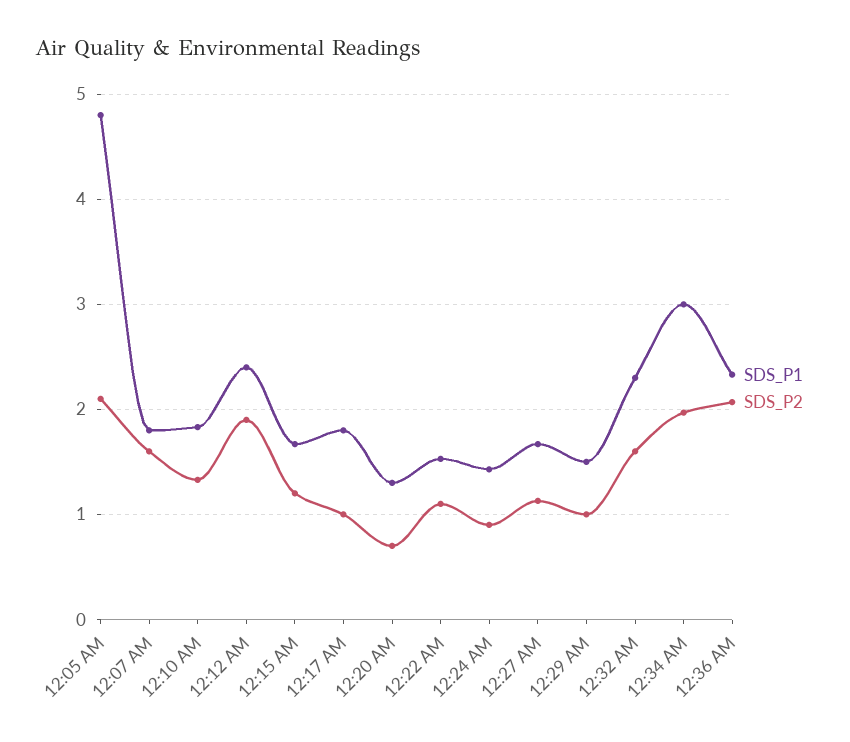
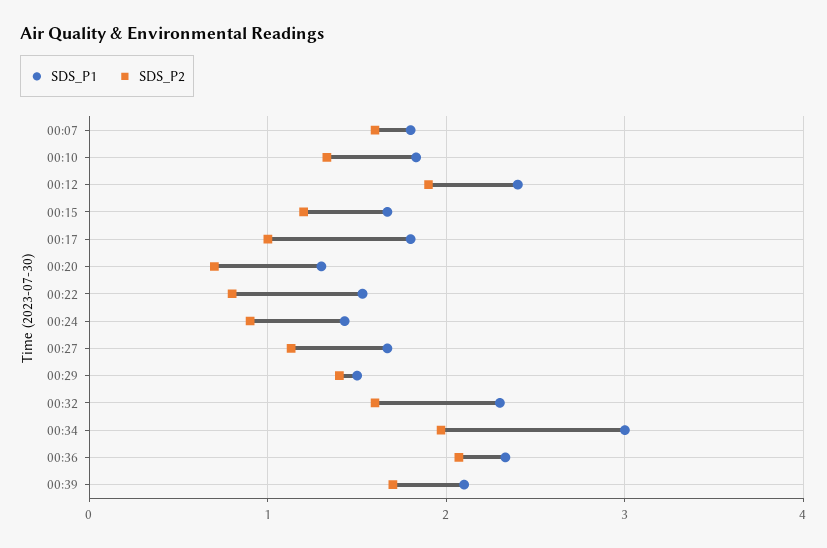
SDS_P1, 12:05 AM: 4.8 -> none
SDS_P2, 12:05 AM: 2.1 -> none
SDS_P2, 12:22 AM: 1.1 -> 0.8
SDS_P2, 12:29 AM: 1 -> 1.4
SDS_P1, 00:39: none -> 2.1
SDS_P2, 00:39: none -> 1.7

